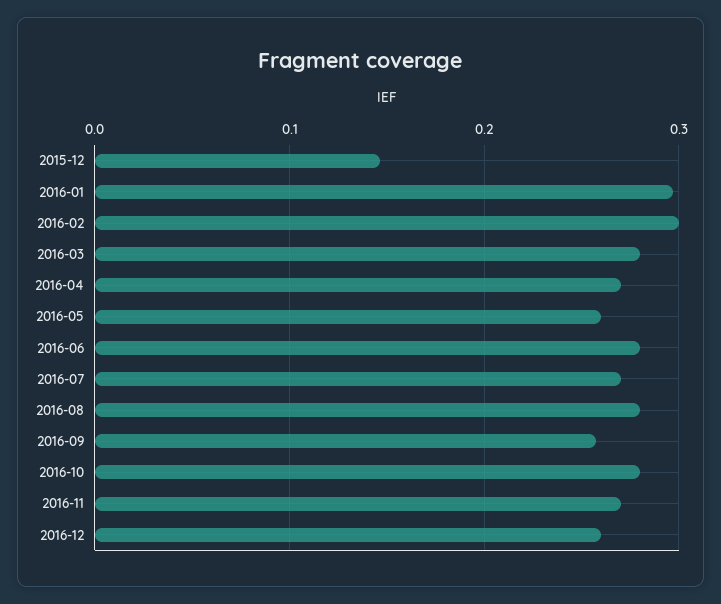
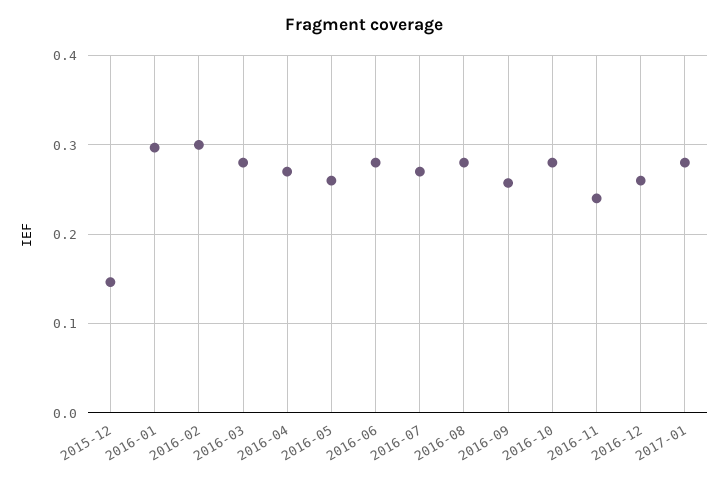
2016-11: 0.27 -> 0.24
2017-01: none -> 0.28

